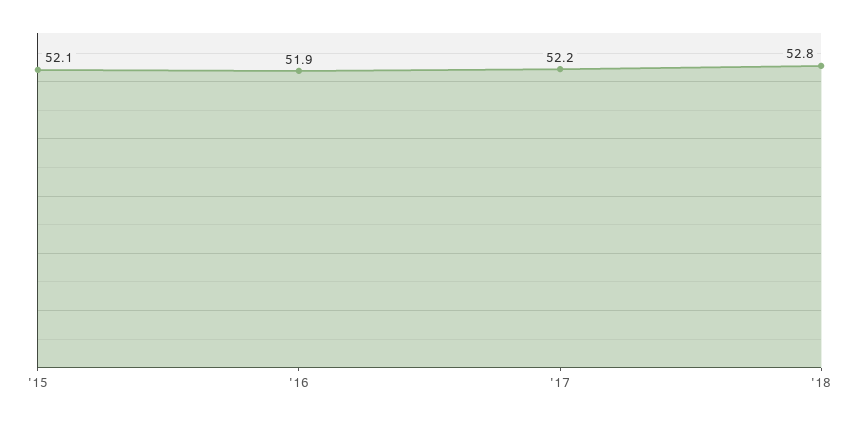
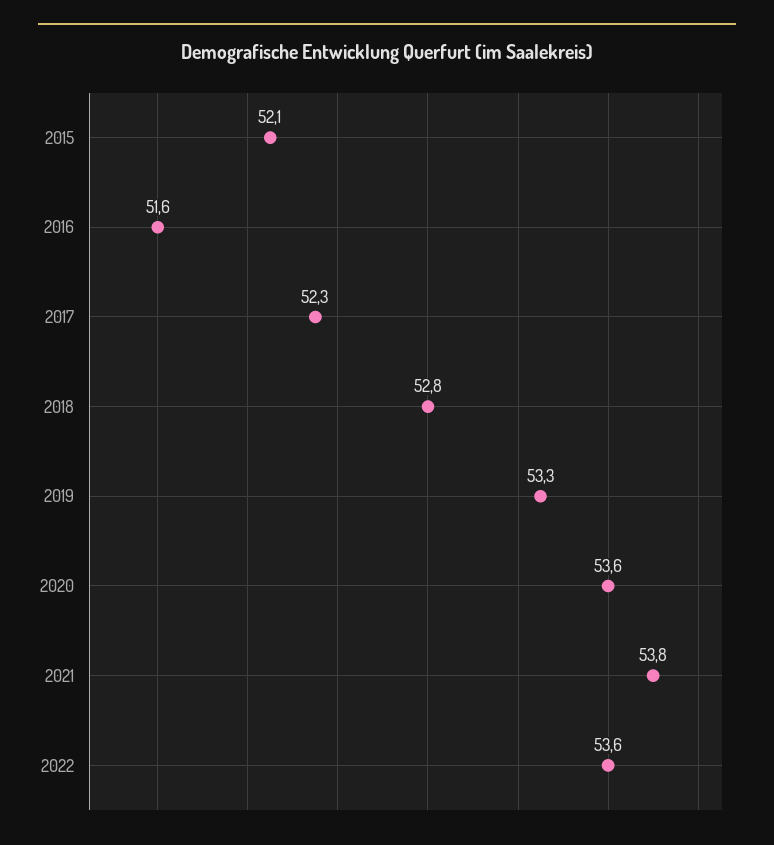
'16: 51.9 -> 51.6
'17: 52.2 -> 52.3
2019: none -> 53.3
2020: none -> 53.6
2021: none -> 53.8
2022: none -> 53.6

